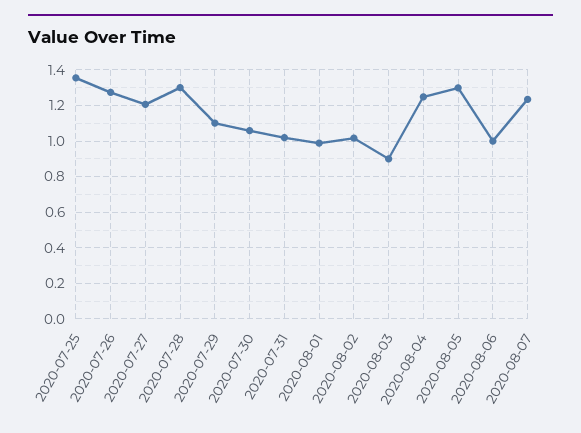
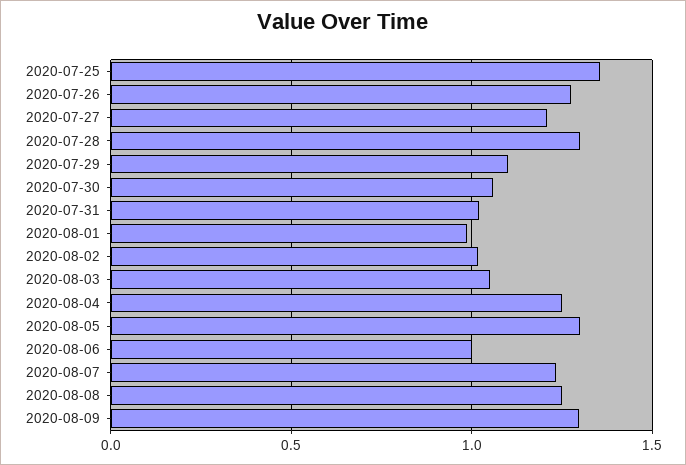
2020-08-03: 0.9 -> 1.05
2020-08-08: none -> 1.25
2020-08-09: none -> 1.3

